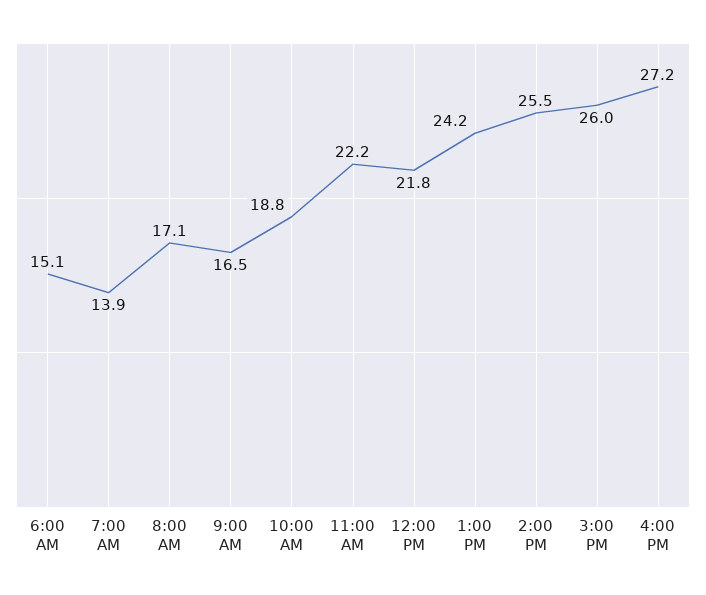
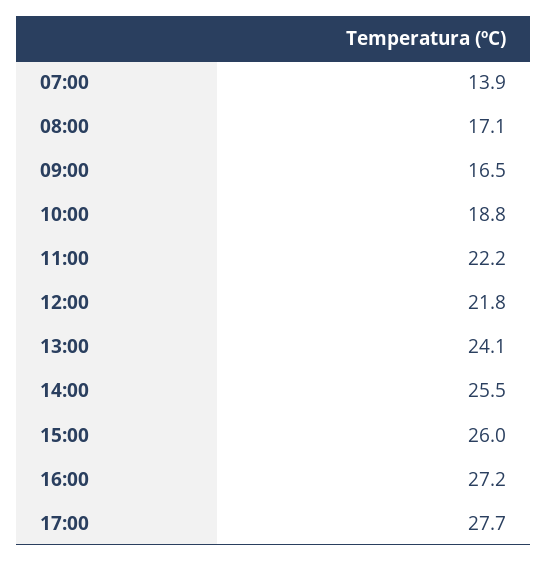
6:00 AM: 15.1 -> none
1:00 PM: 24.2 -> 24.1
17:00: none -> 27.7

